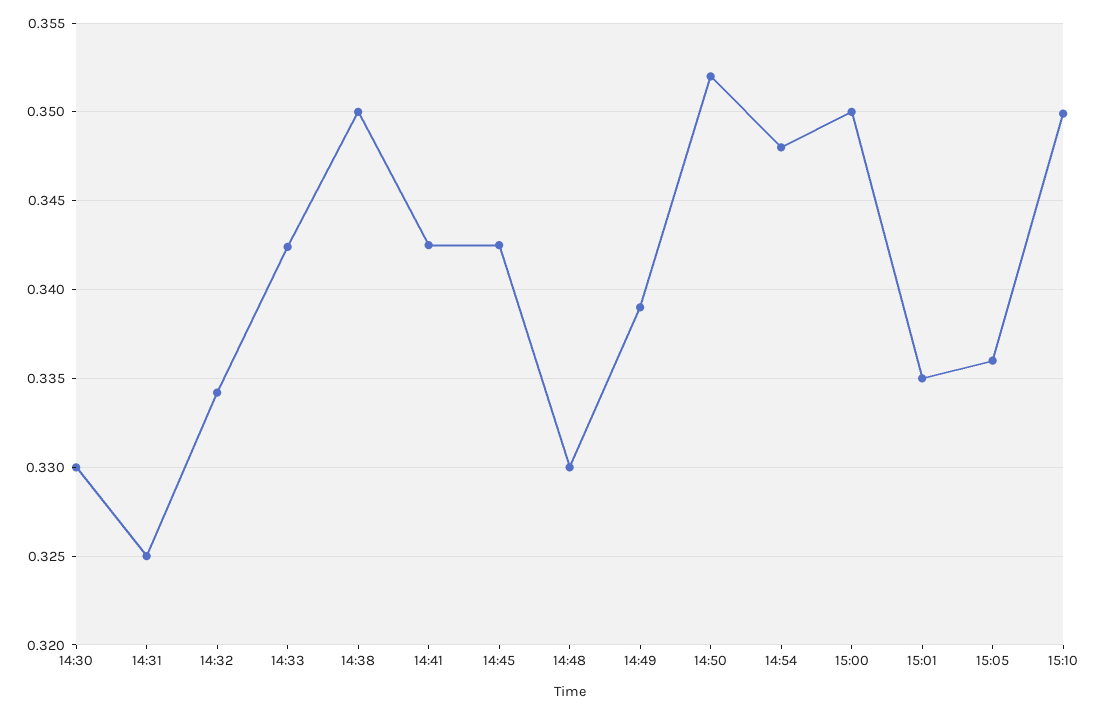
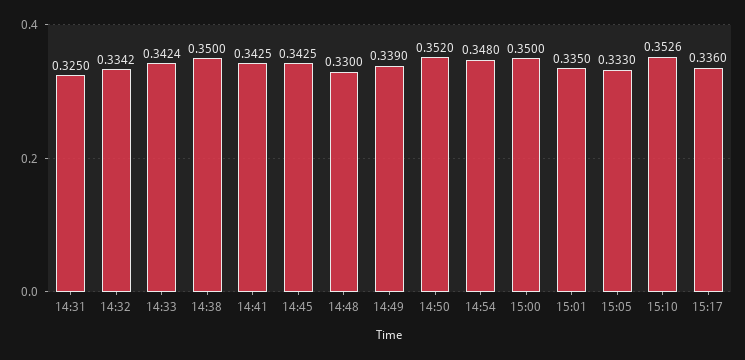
14:30: 0.33 -> none
15:05: 0.336 -> 0.333
15:10: 0.35 -> 0.3526
15:17: none -> 0.336

